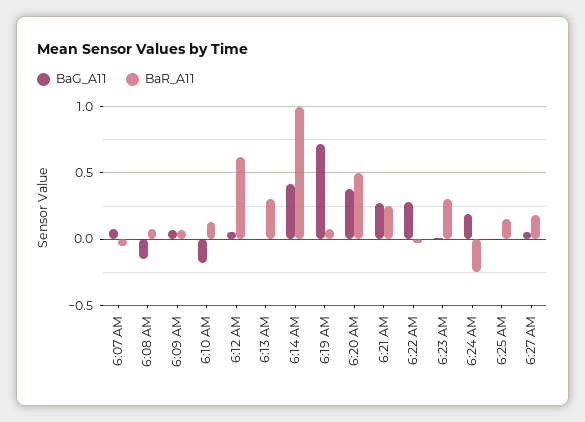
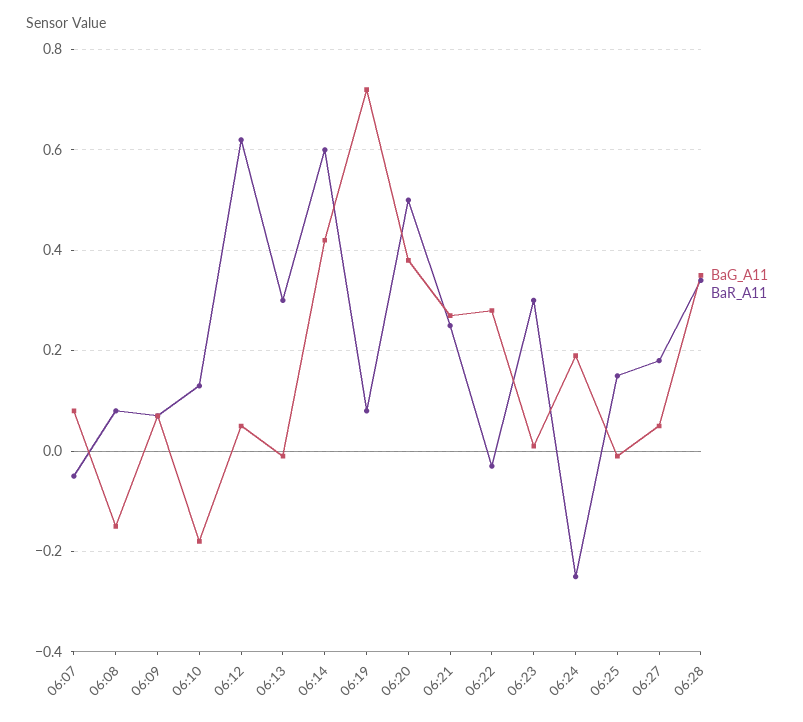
BaR_A11, 6:14 AM: 1 -> 0.6
BaG_A11, 06:28: none -> 0.35
BaR_A11, 06:28: none -> 0.35

